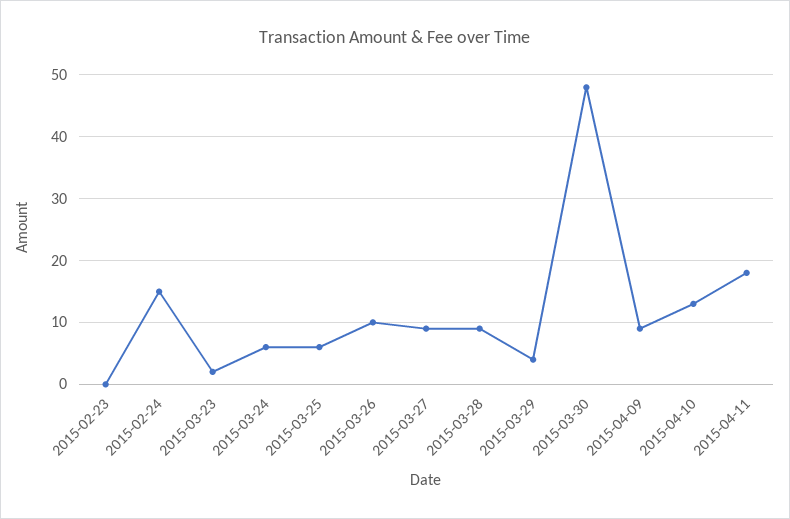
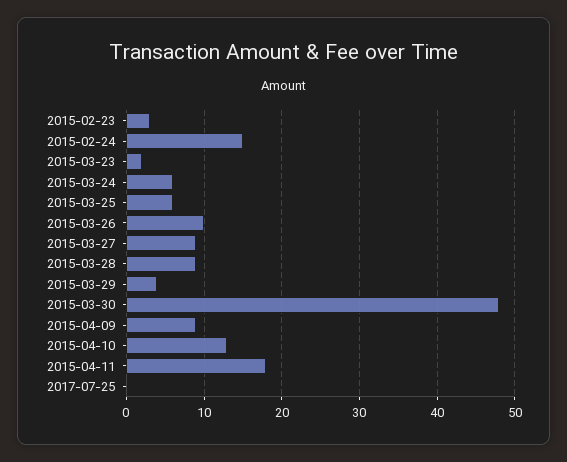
2015-02-23: 0 -> 3
2017-07-25: none -> 0

